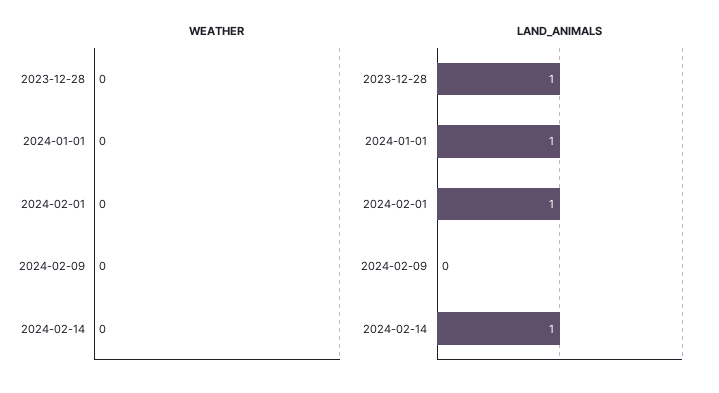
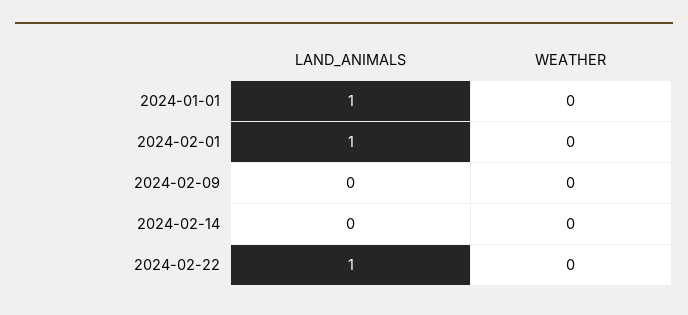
WEATHER, 2023-12-28: 0 -> none
LAND_ANIMALS, 2023-12-28: 1 -> none
LAND_ANIMALS, 2024-02-14: 1 -> 0
LAND_ANIMALS, 2024-02-22: none -> 1
WEATHER, 2024-02-22: none -> 0

